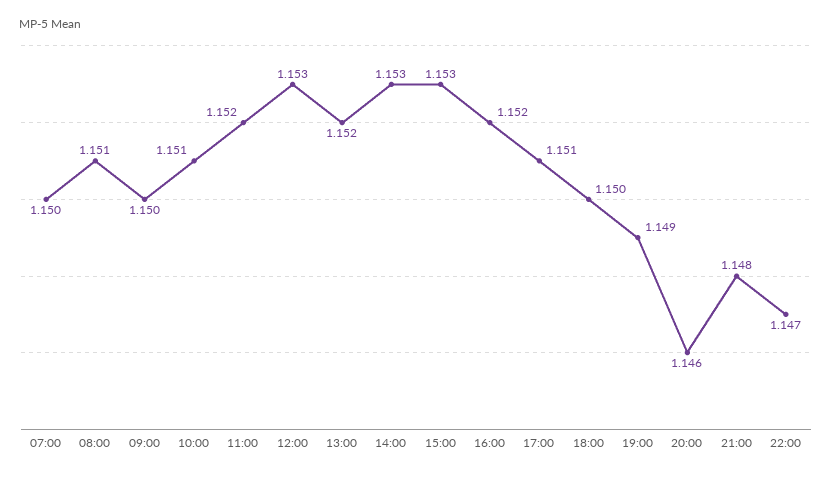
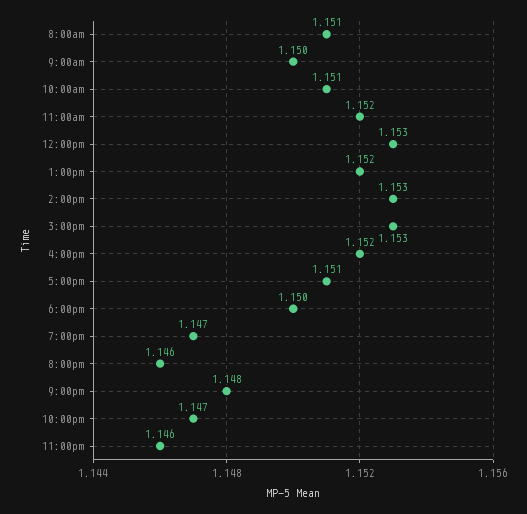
07:00: 1.15 -> none
19:00: 1.149 -> 1.147
11:00pm: none -> 1.146

